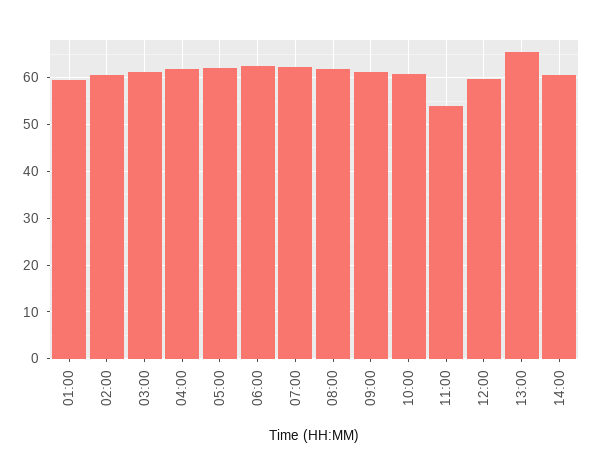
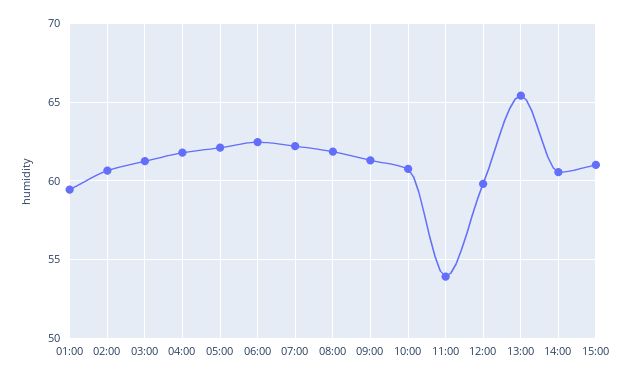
15:00: none -> 61

